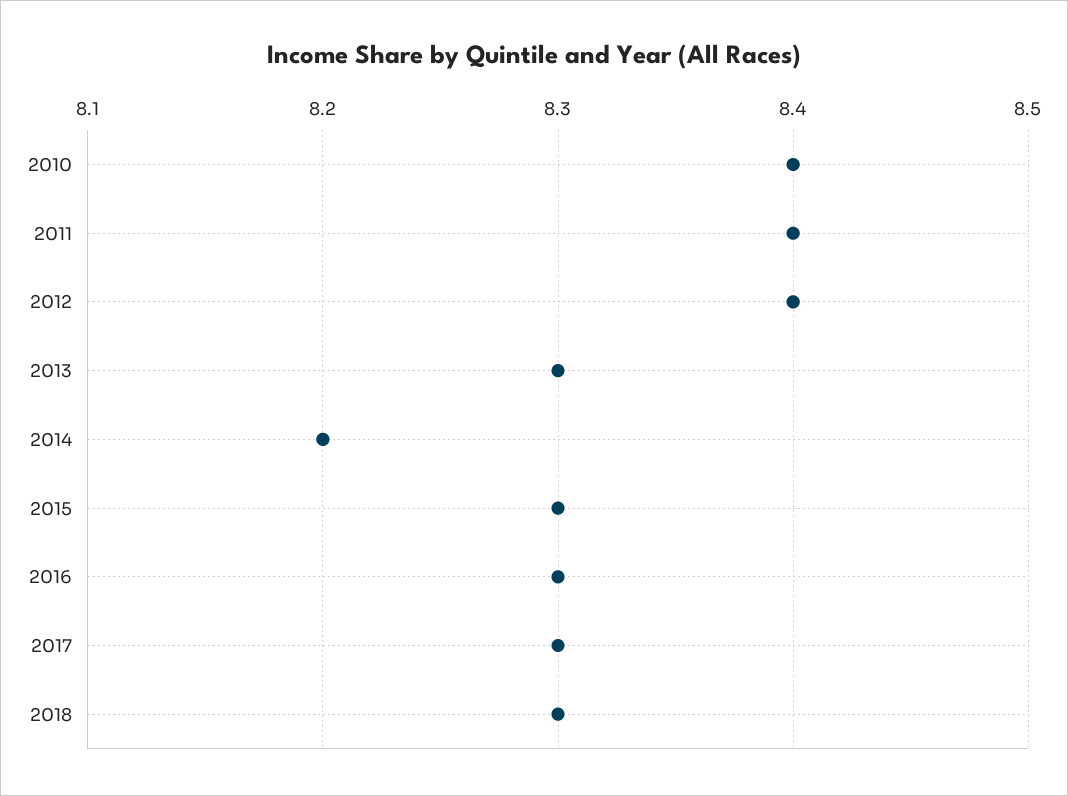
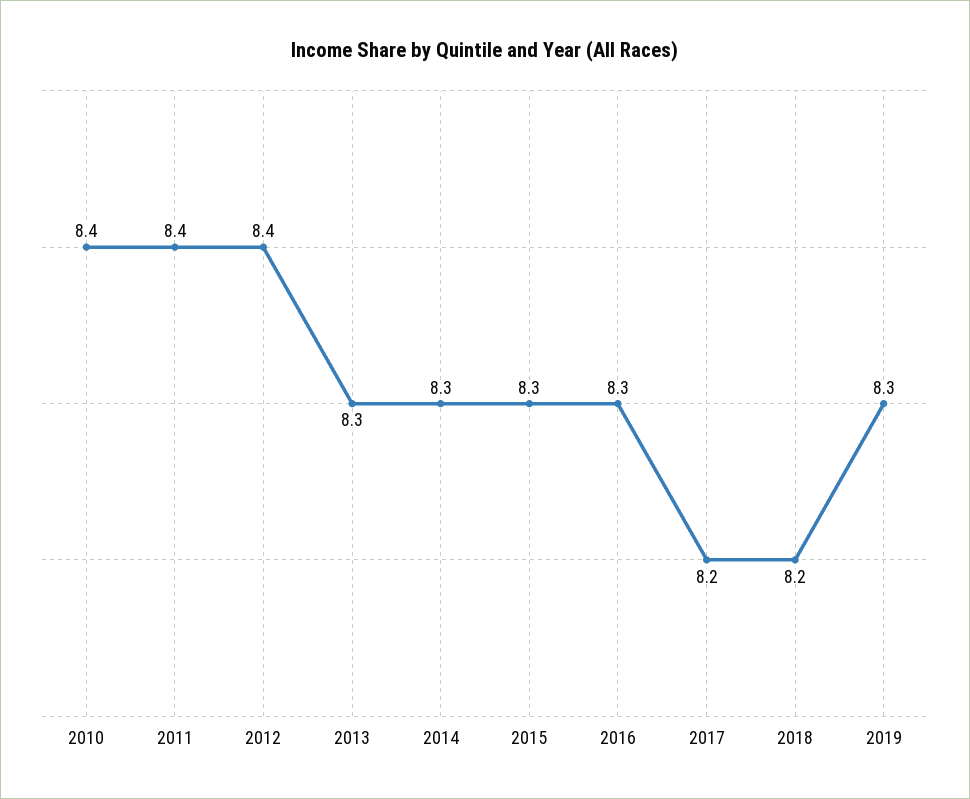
2014: 8.2 -> 8.3
2017: 8.3 -> 8.2
2018: 8.3 -> 8.2
2019: none -> 8.3

